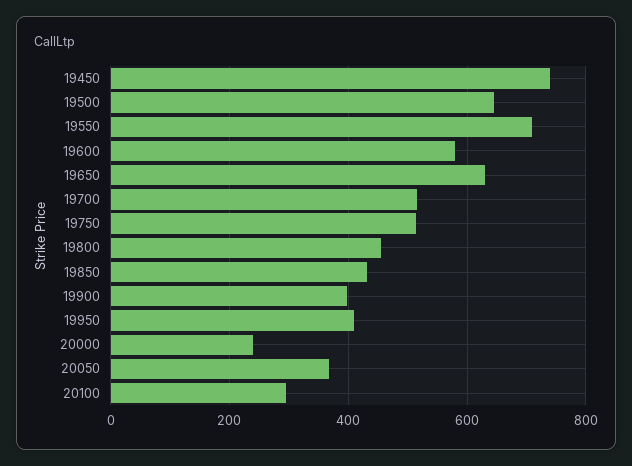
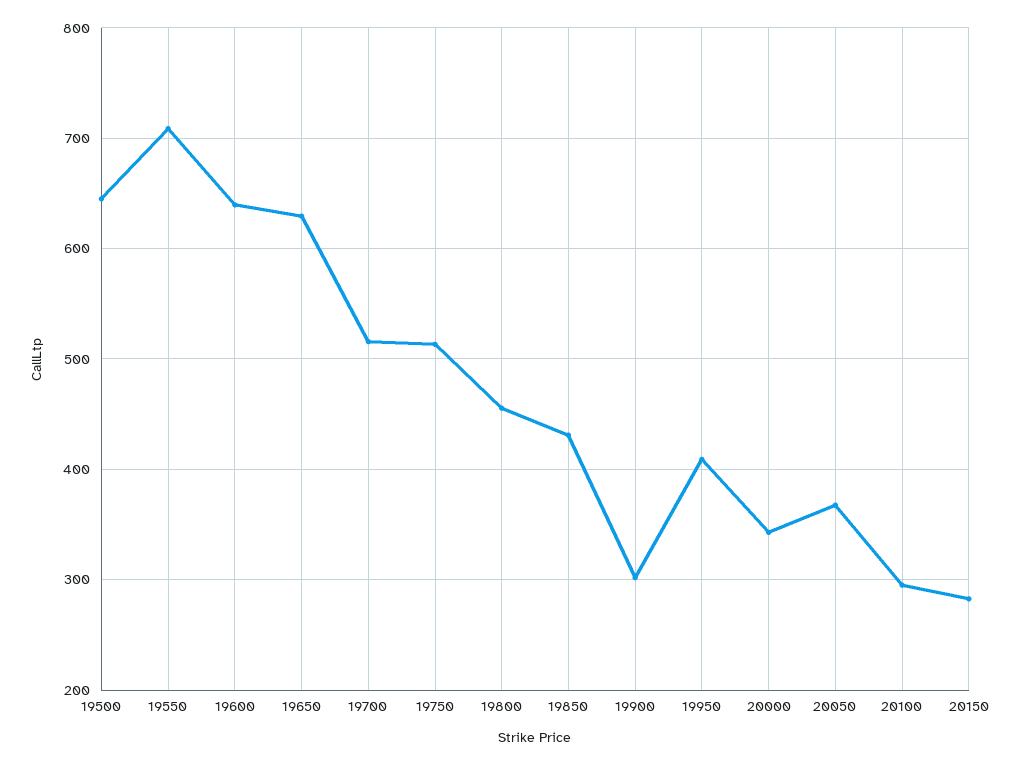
19450: 740 -> none
19600: 580 -> 640
19900: 400 -> 300
20000: 240 -> 340
20150: none -> 280

